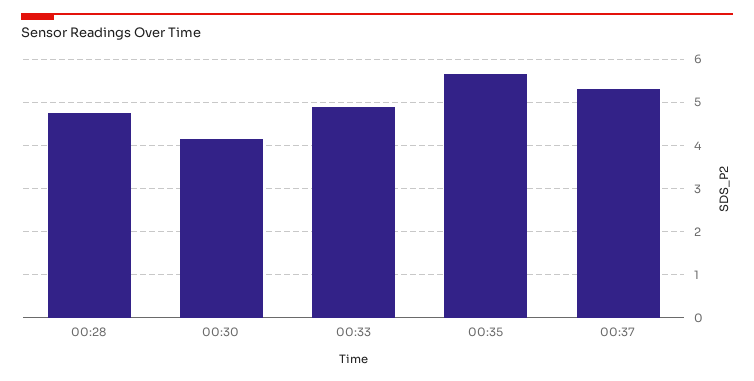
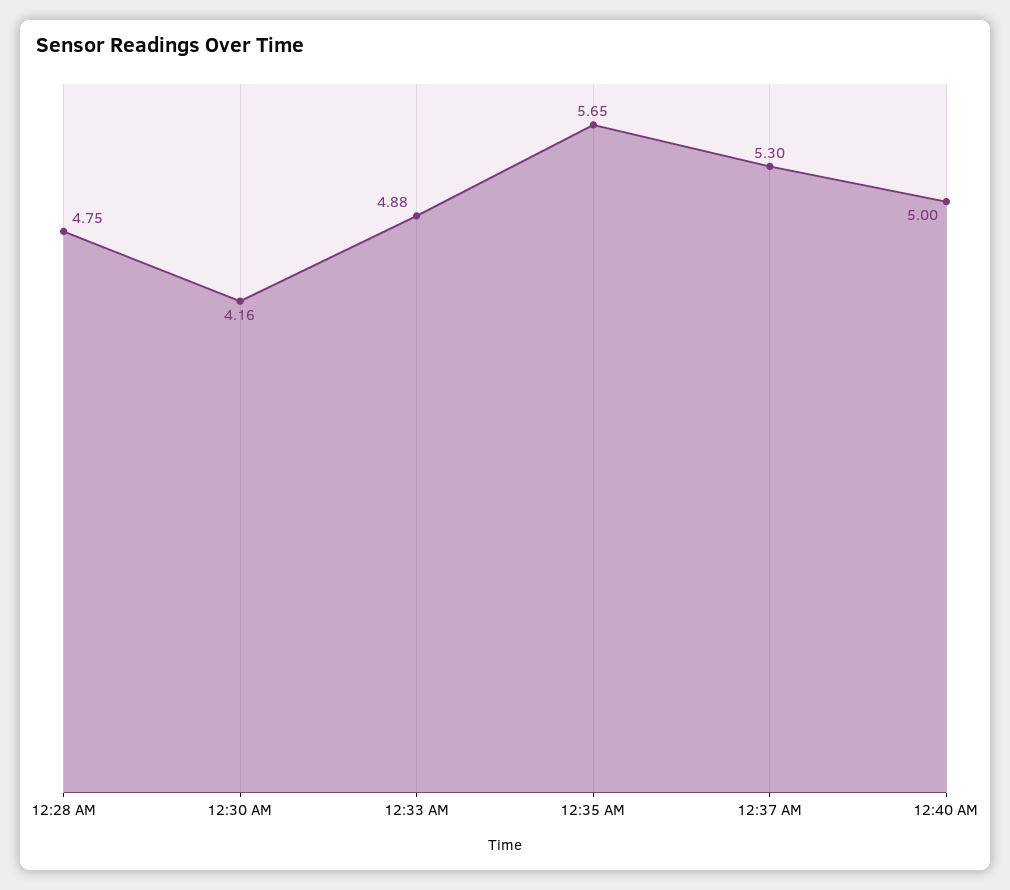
12:40 AM: none -> 5

